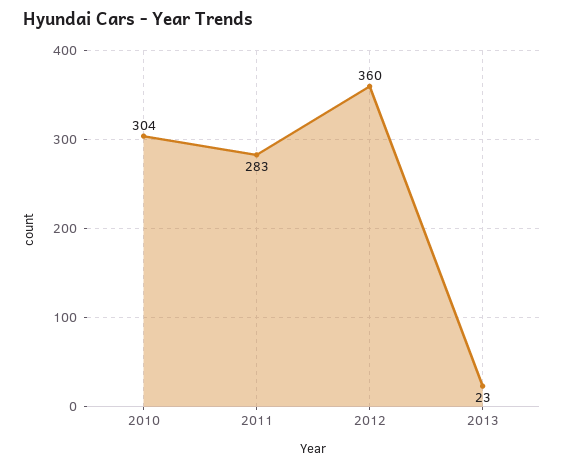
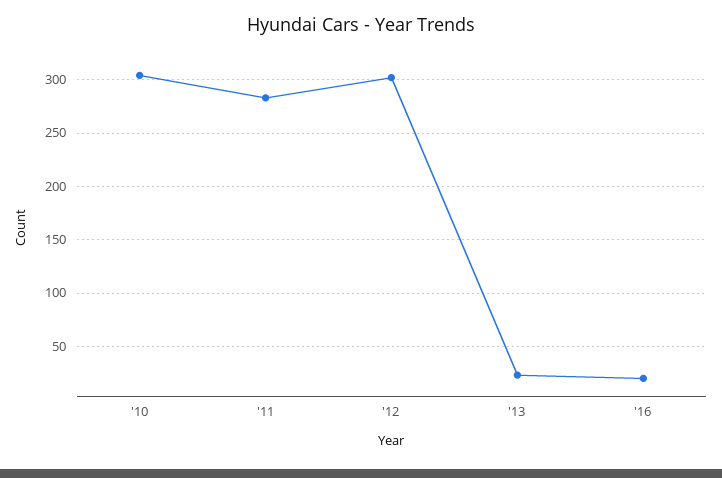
2012: 360 -> 300
'16: none -> 20

